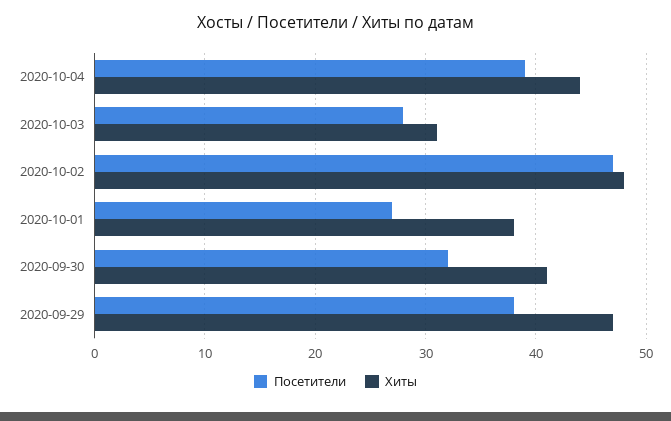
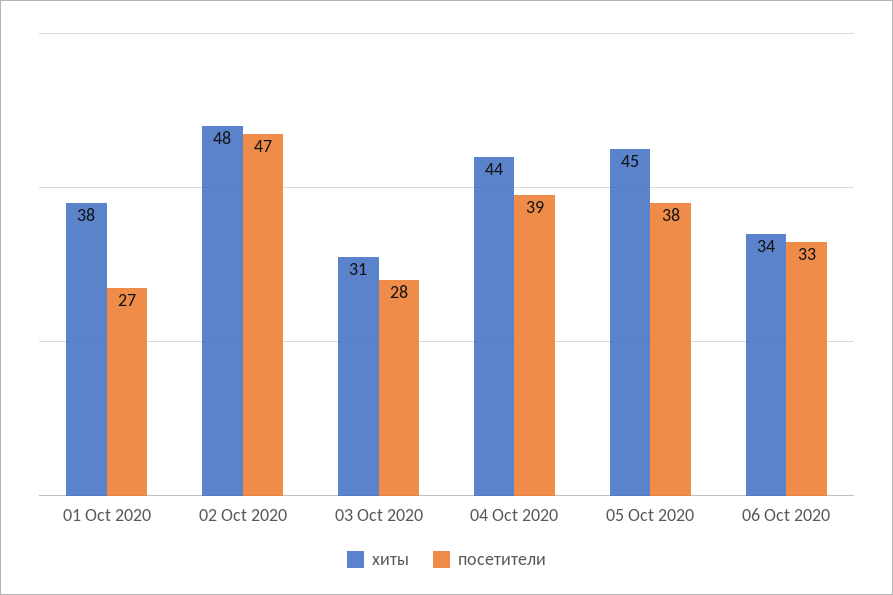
Посетители, 2020-09-30: 32 -> none
Хиты, 2020-09-30: 41 -> none
Посетители, 2020-09-29: 38 -> none
Хиты, 2020-09-29: 47 -> none
Хиты, 05 Oct 2020: none -> 45
Посетители, 05 Oct 2020: none -> 38
Хиты, 06 Oct 2020: none -> 34
Посетители, 06 Oct 2020: none -> 33

